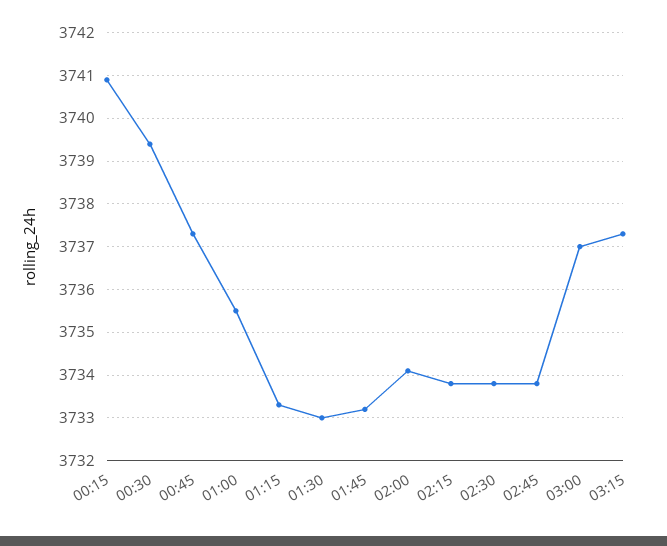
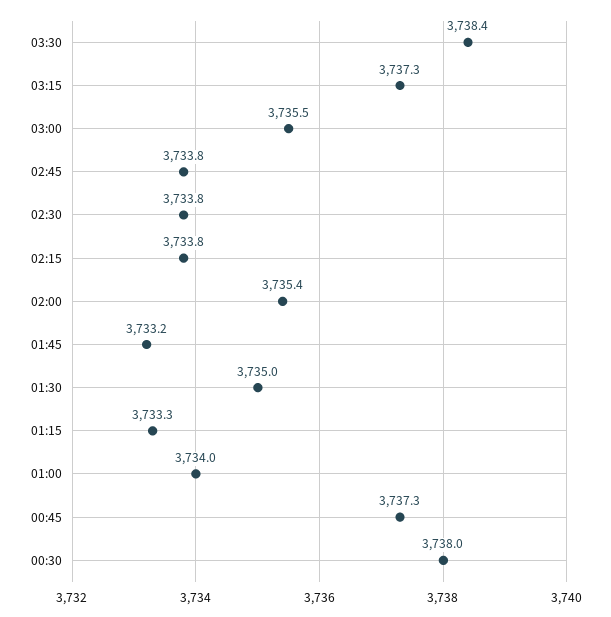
00:15: 3741 -> none
00:30: 3739.5 -> 3738
01:00: 3735.5 -> 3734
01:30: 3733 -> 3735
02:00: 3734 -> 3735.4
03:00: 3737 -> 3735.5
03:30: none -> 3738.4

